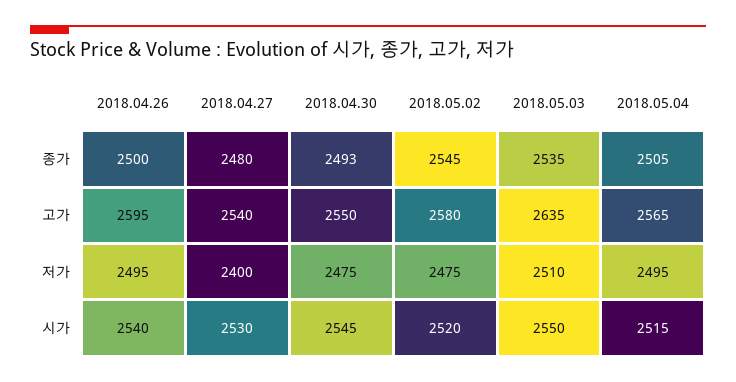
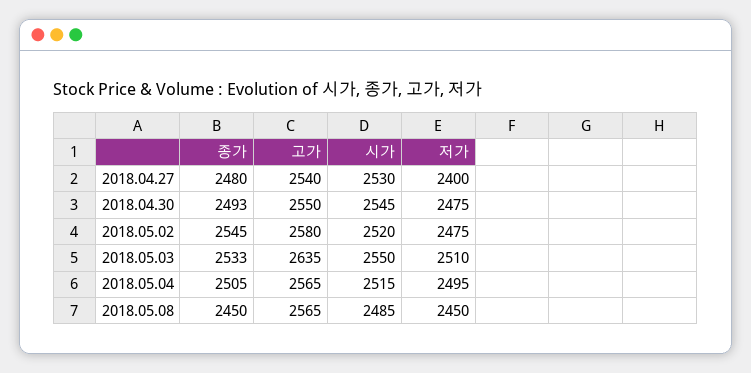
2018.04.26, 종가: 2500 -> none
2018.05.03, 종가: 2535 -> 2533
2018.04.26, 고가: 2595 -> none
2018.04.26, 저가: 2495 -> none
2018.04.26, 시가: 2540 -> none
2018.05.08, 종가: none -> 2450
2018.05.08, 고가: none -> 2565
2018.05.08, 시가: none -> 2485
2018.05.08, 저가: none -> 2450

